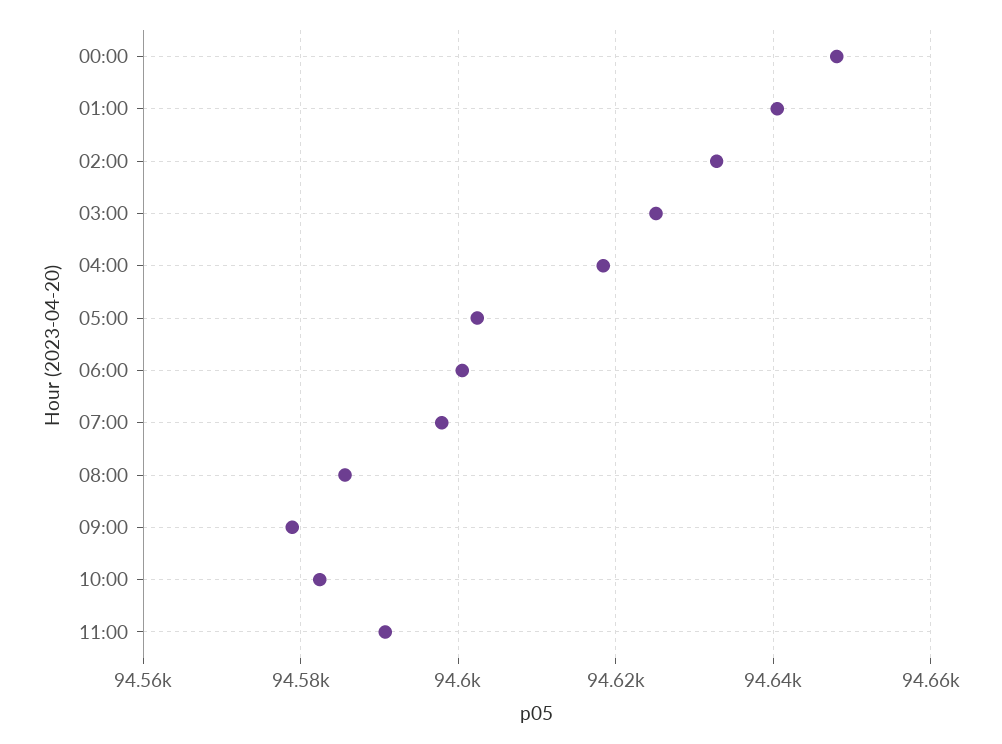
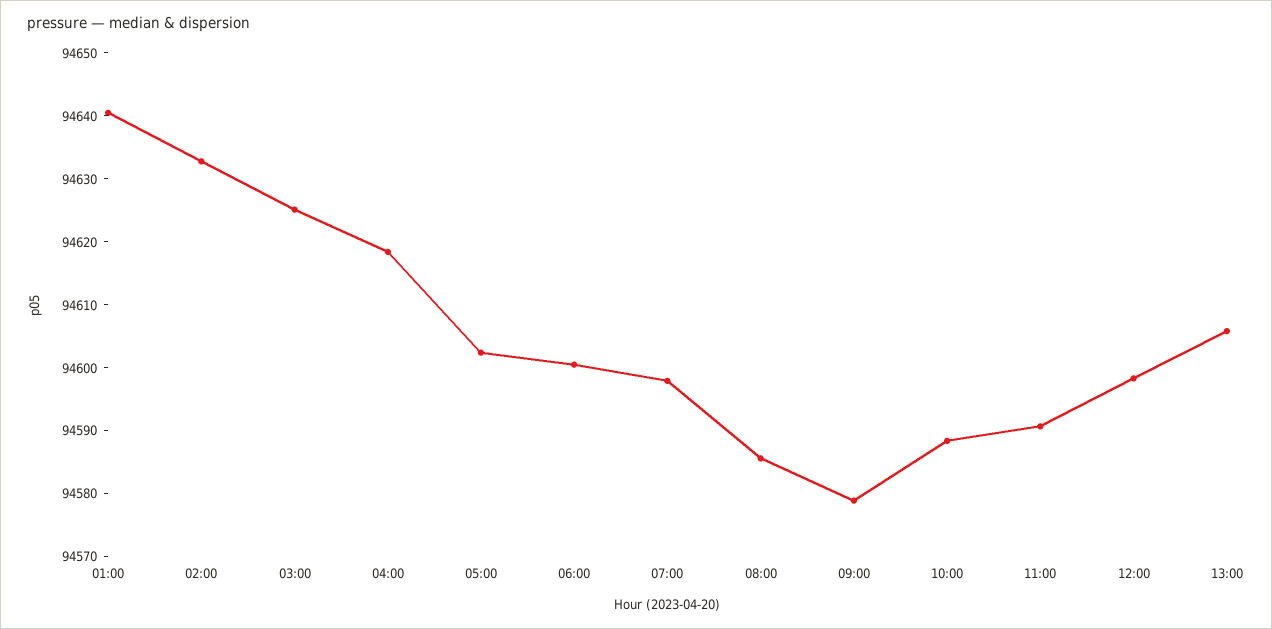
00:00: 94648 -> none
10:00: 94582 -> 94588
12:00: none -> 94598
13:00: none -> 94606

